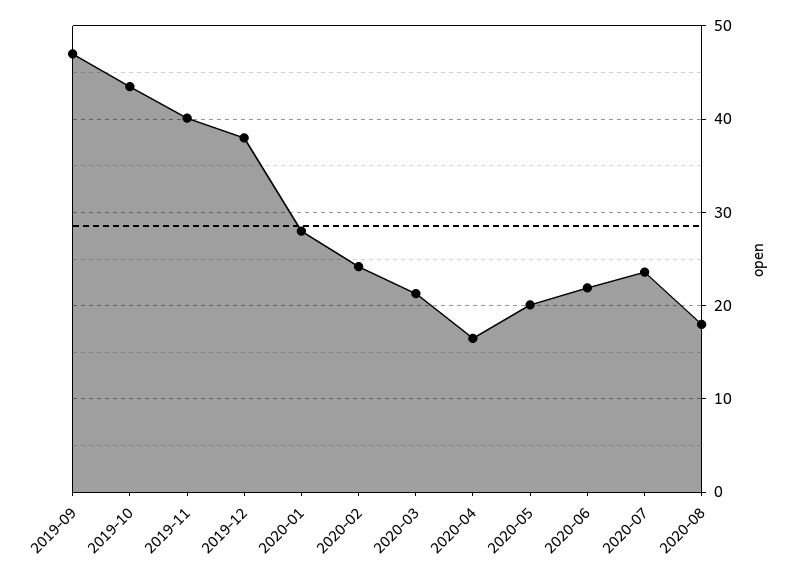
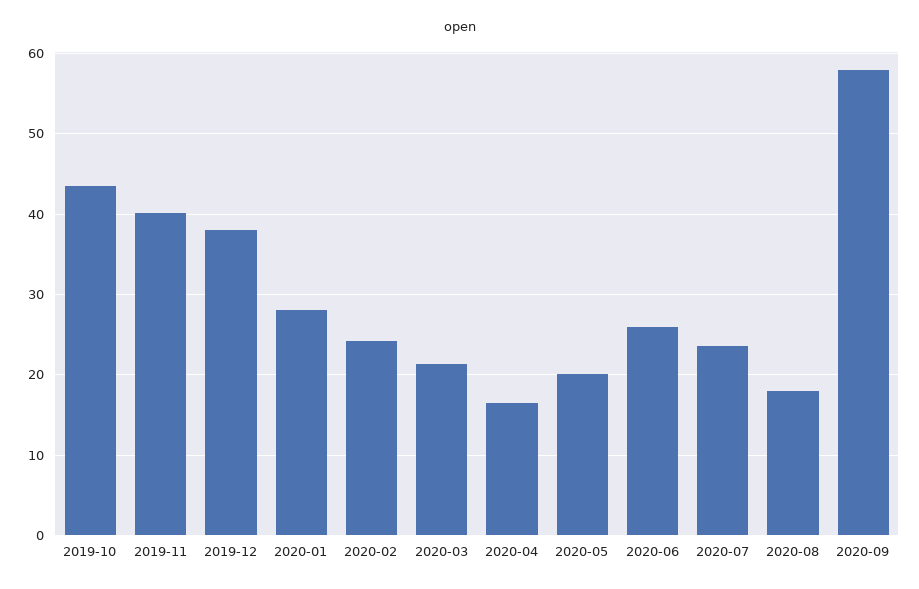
2019-09: 47 -> none
2020-06: 22 -> 26
2020-09: none -> 58

